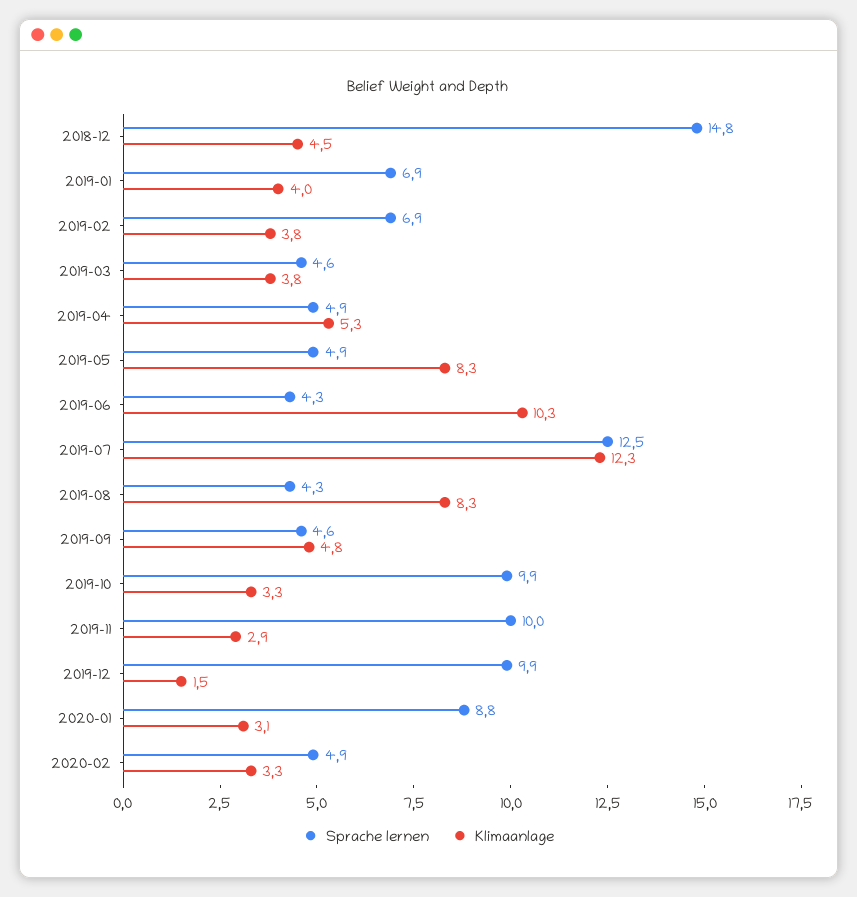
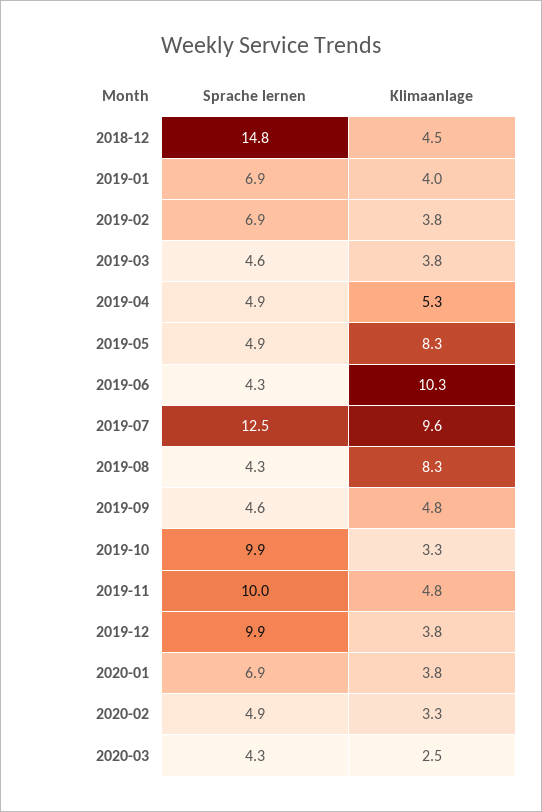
Klimaanlage, 2019-07: 12.3 -> 9.6
Klimaanlage, 2019-11: 2.9 -> 4.8
Klimaanlage, 2019-12: 1.5 -> 3.8
Sprache lernen, 2020-01: 8.8 -> 6.9
Klimaanlage, 2020-01: 3.1 -> 3.8
Sprache lernen, 2020-03: none -> 4.3
Klimaanlage, 2020-03: none -> 2.5

